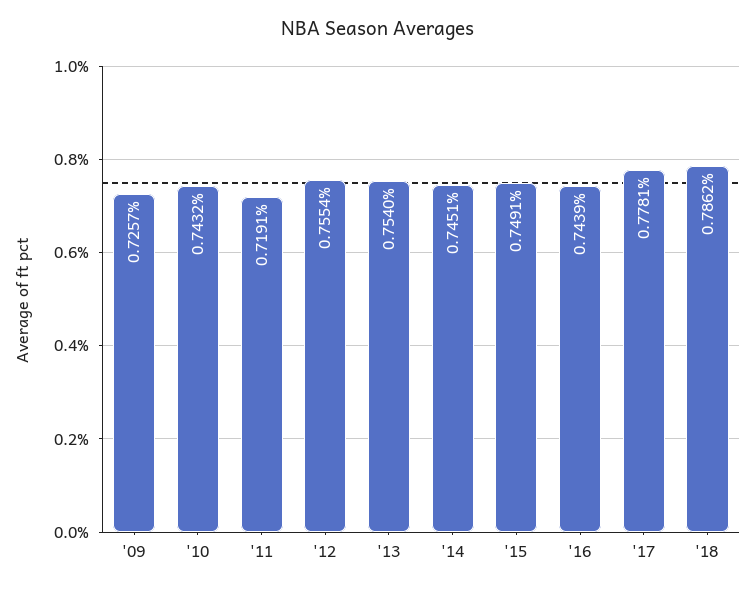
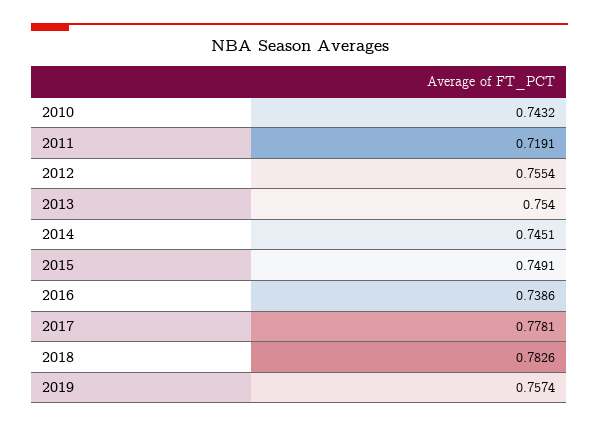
'09: 0.7257 -> none
'16: 0.7439 -> 0.7386
'18: 0.7862 -> 0.7826
2019: none -> 0.7574

